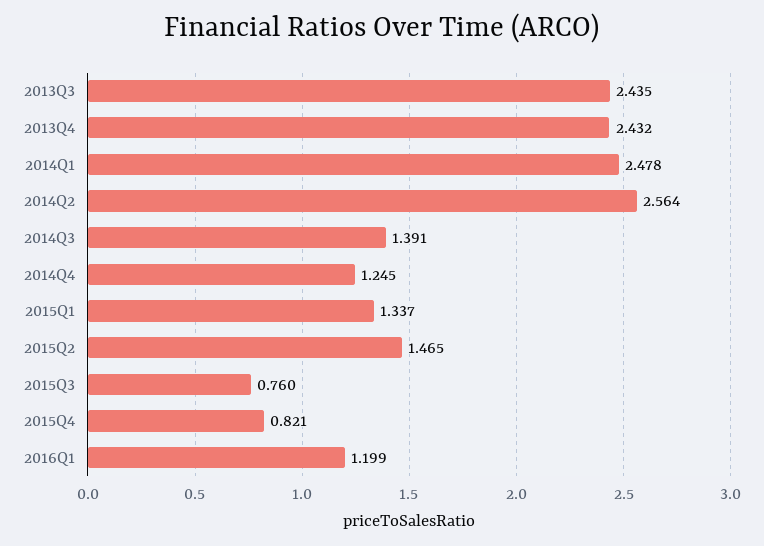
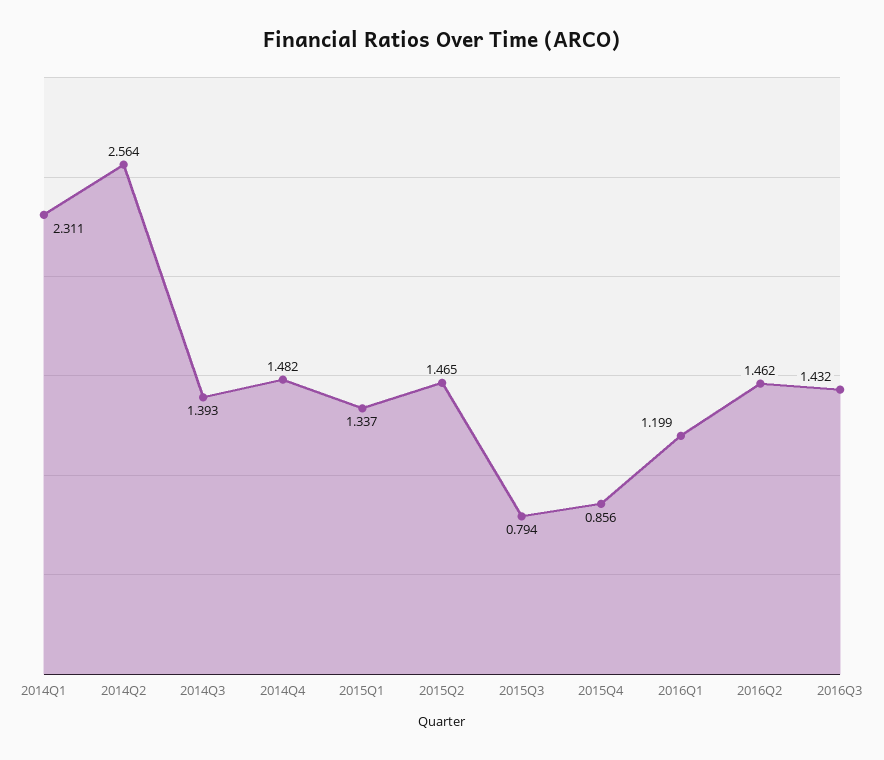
2013Q3: 2.435 -> none
2013Q4: 2.432 -> none
2014Q1: 2.478 -> 2.311
2014Q3: 1.391 -> 1.393
2014Q4: 1.245 -> 1.482
2015Q3: 0.76 -> 0.794
2015Q4: 0.821 -> 0.856
2016Q2: none -> 1.462
2016Q3: none -> 1.432

